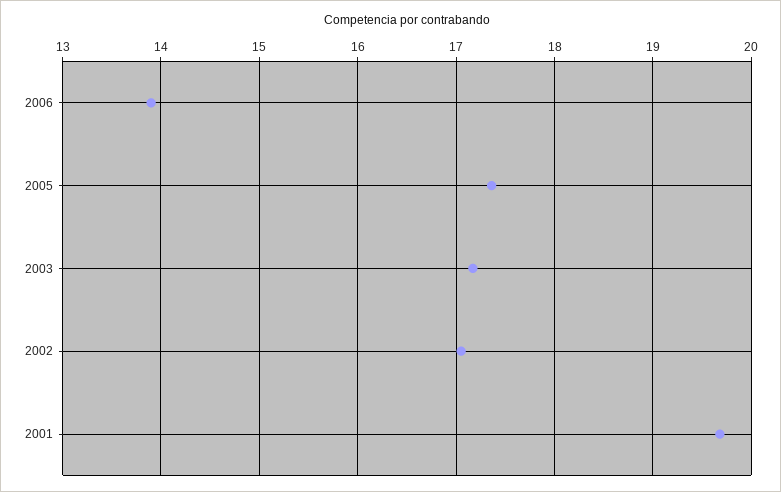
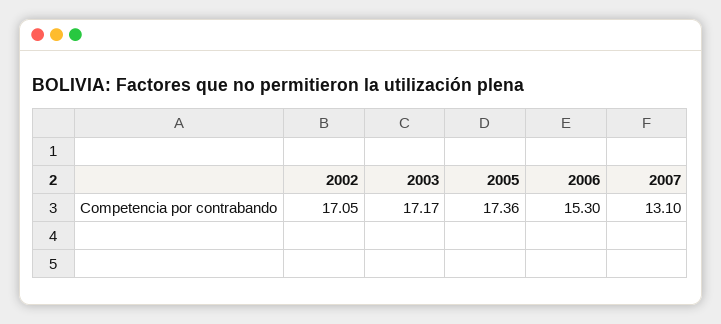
2006: 13.9 -> 15.3
2001: 19.7 -> none
2007: none -> 13.1

